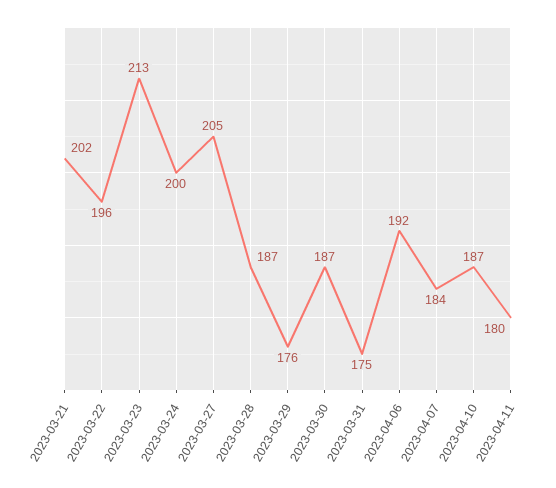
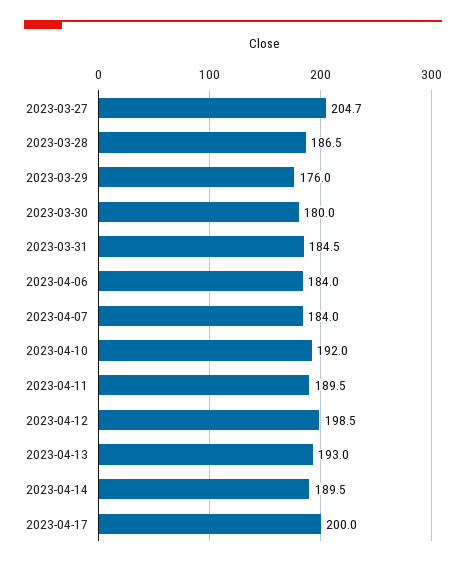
2023-03-21: 202 -> none
2023-03-22: 196 -> none
2023-03-23: 213 -> none
2023-03-24: 200 -> none
2023-03-30: 187 -> 180
2023-03-31: 175 -> 184.5
2023-04-06: 192 -> 184
2023-04-10: 187 -> 192
2023-04-11: 180 -> 189.5
2023-04-12: none -> 198.5
2023-04-13: none -> 193
2023-04-14: none -> 189.5
2023-04-17: none -> 200

